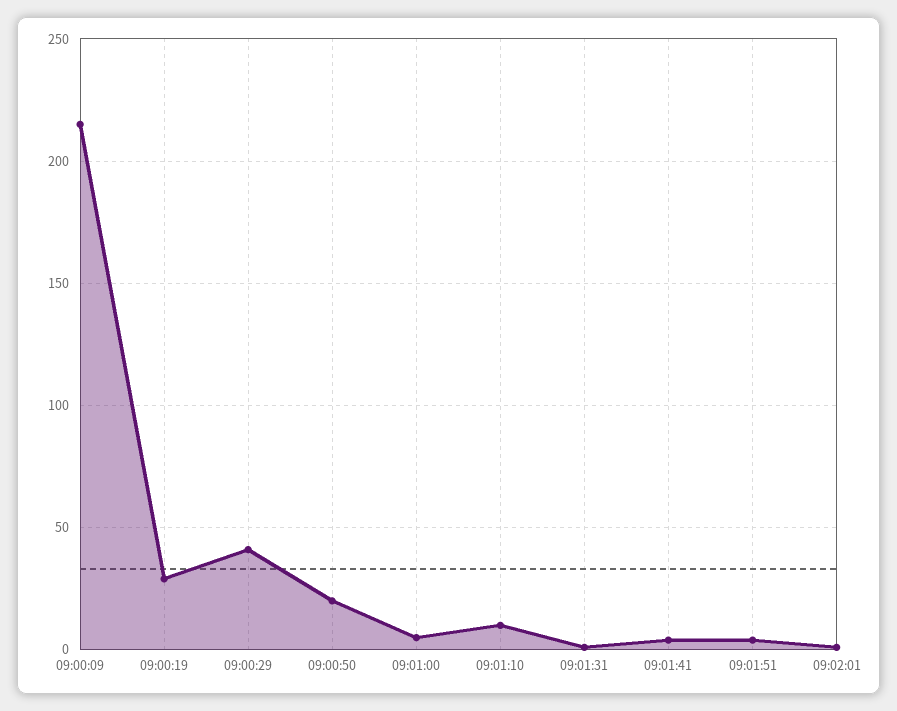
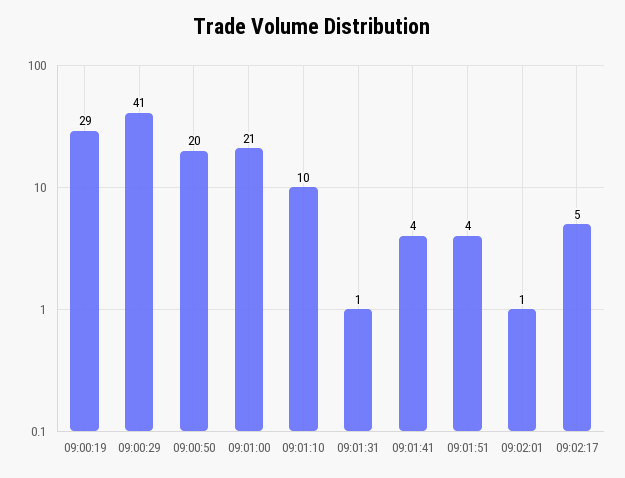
09:00:09: 215 -> none
09:01:00: 5 -> 21
09:02:17: none -> 5

